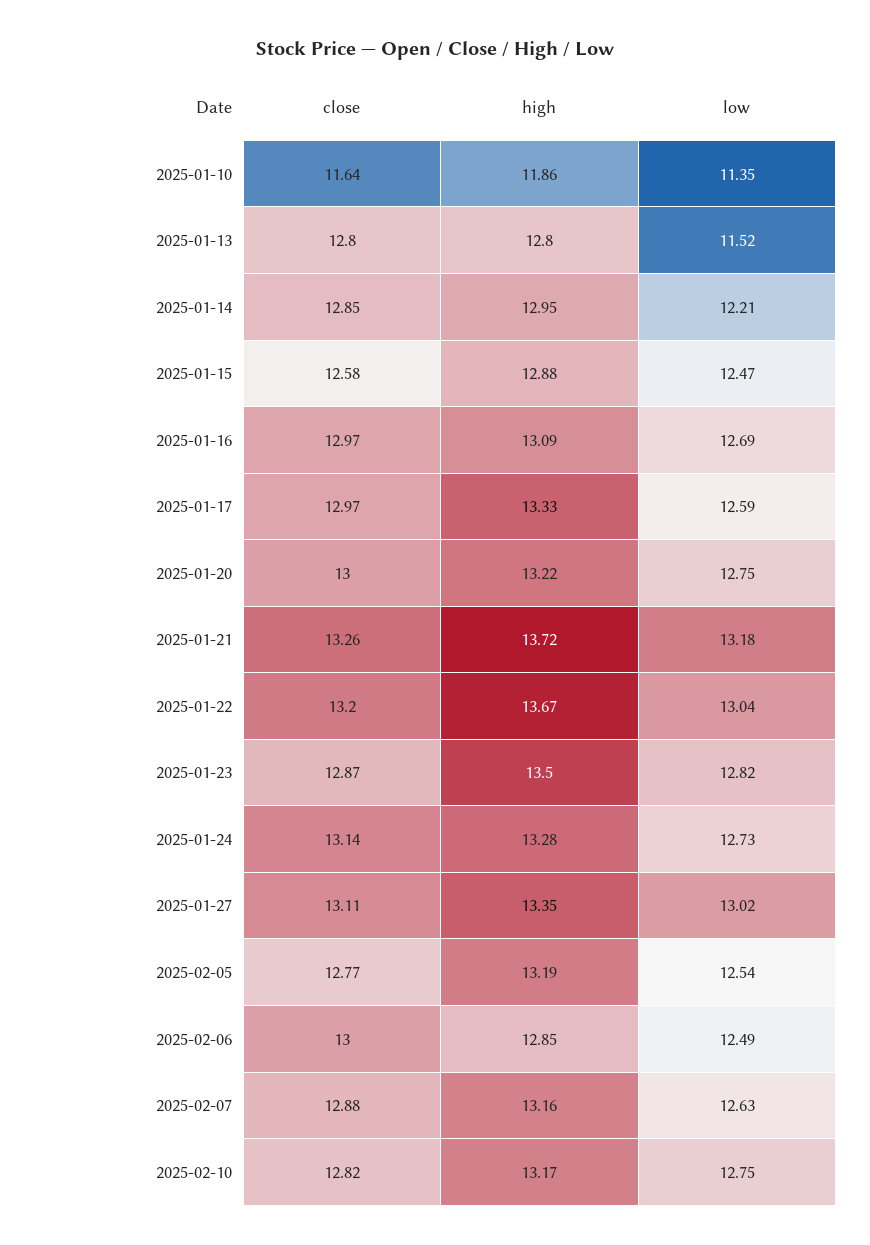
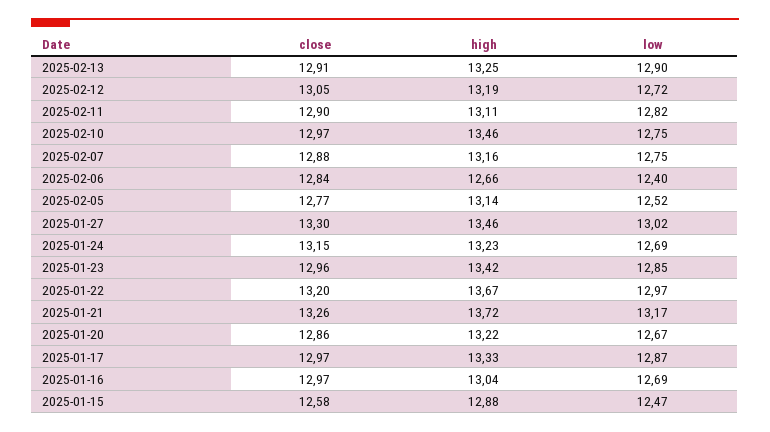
close, 2025-01-10: 11.64 -> none
high, 2025-01-10: 11.86 -> none
low, 2025-01-10: 11.35 -> none
close, 2025-01-13: 12.8 -> none
high, 2025-01-13: 12.8 -> none
low, 2025-01-13: 11.52 -> none
close, 2025-01-14: 12.85 -> none
high, 2025-01-14: 12.95 -> none
low, 2025-01-14: 12.21 -> none
high, 2025-01-16: 13.09 -> 13.04
low, 2025-01-17: 12.59 -> 12.87
close, 2025-01-20: 13 -> 12.86
low, 2025-01-20: 12.75 -> 12.67
low, 2025-01-21: 13.18 -> 13.17
low, 2025-01-22: 13.04 -> 12.97
close, 2025-01-23: 12.87 -> 12.96
high, 2025-01-23: 13.5 -> 13.42
low, 2025-01-23: 12.82 -> 12.85
close, 2025-01-24: 13.14 -> 13.15
high, 2025-01-24: 13.28 -> 13.23
low, 2025-01-24: 12.73 -> 12.69
close, 2025-01-27: 13.11 -> 13.3
high, 2025-01-27: 13.35 -> 13.46
high, 2025-02-05: 13.19 -> 13.14
low, 2025-02-05: 12.54 -> 12.52
close, 2025-02-06: 13 -> 12.84
high, 2025-02-06: 12.85 -> 12.66
low, 2025-02-06: 12.49 -> 12.4
low, 2025-02-07: 12.63 -> 12.75
close, 2025-02-10: 12.82 -> 12.97
high, 2025-02-10: 13.17 -> 13.46
close, 2025-02-13: none -> 12.91
high, 2025-02-13: none -> 13.25
low, 2025-02-13: none -> 12.9
close, 2025-02-12: none -> 13.05
high, 2025-02-12: none -> 13.19
low, 2025-02-12: none -> 12.72
close, 2025-02-11: none -> 12.9
high, 2025-02-11: none -> 13.11
low, 2025-02-11: none -> 12.82

